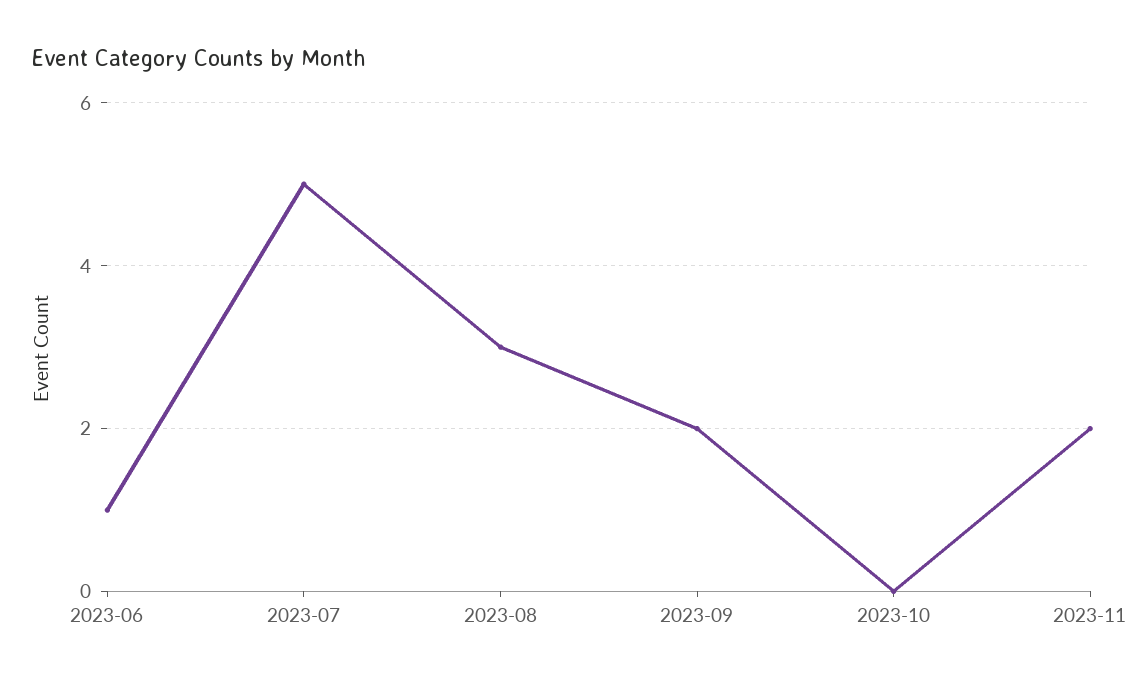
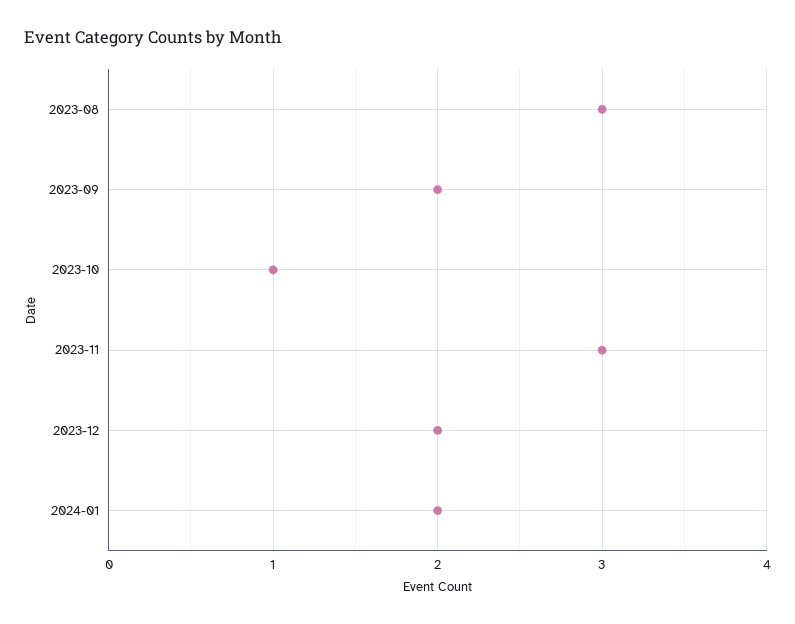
2023-06: 1 -> none
2023-07: 5 -> none
2023-10: 0 -> 1
2023-11: 2 -> 3
2023-12: none -> 2
2024-01: none -> 2

